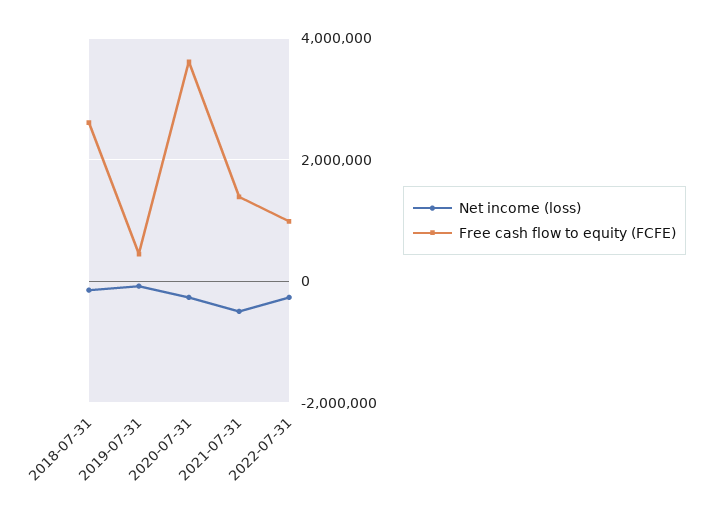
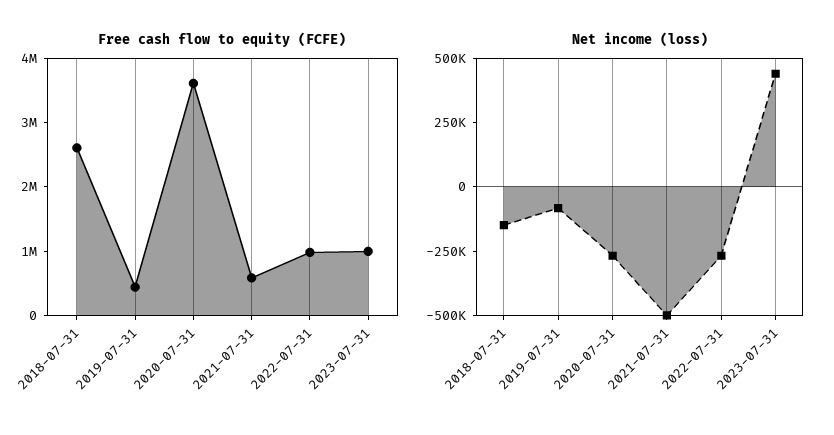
Free cash flow to equity (FCFE), 2021-07-31: 1400000 -> 600000
Free cash flow to equity (FCFE), 2023-07-31: none -> 1000000
Net income (loss), 2023-07-31: none -> 450000

